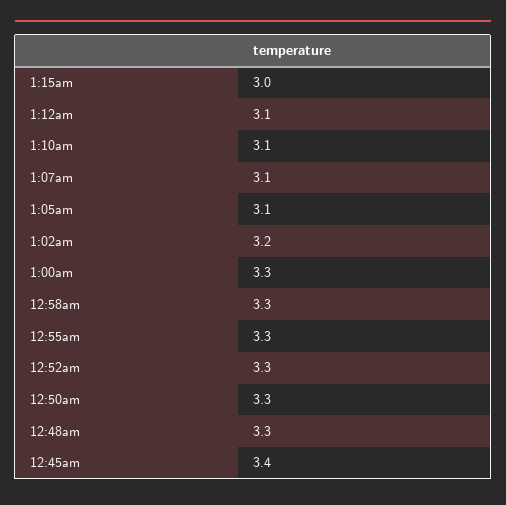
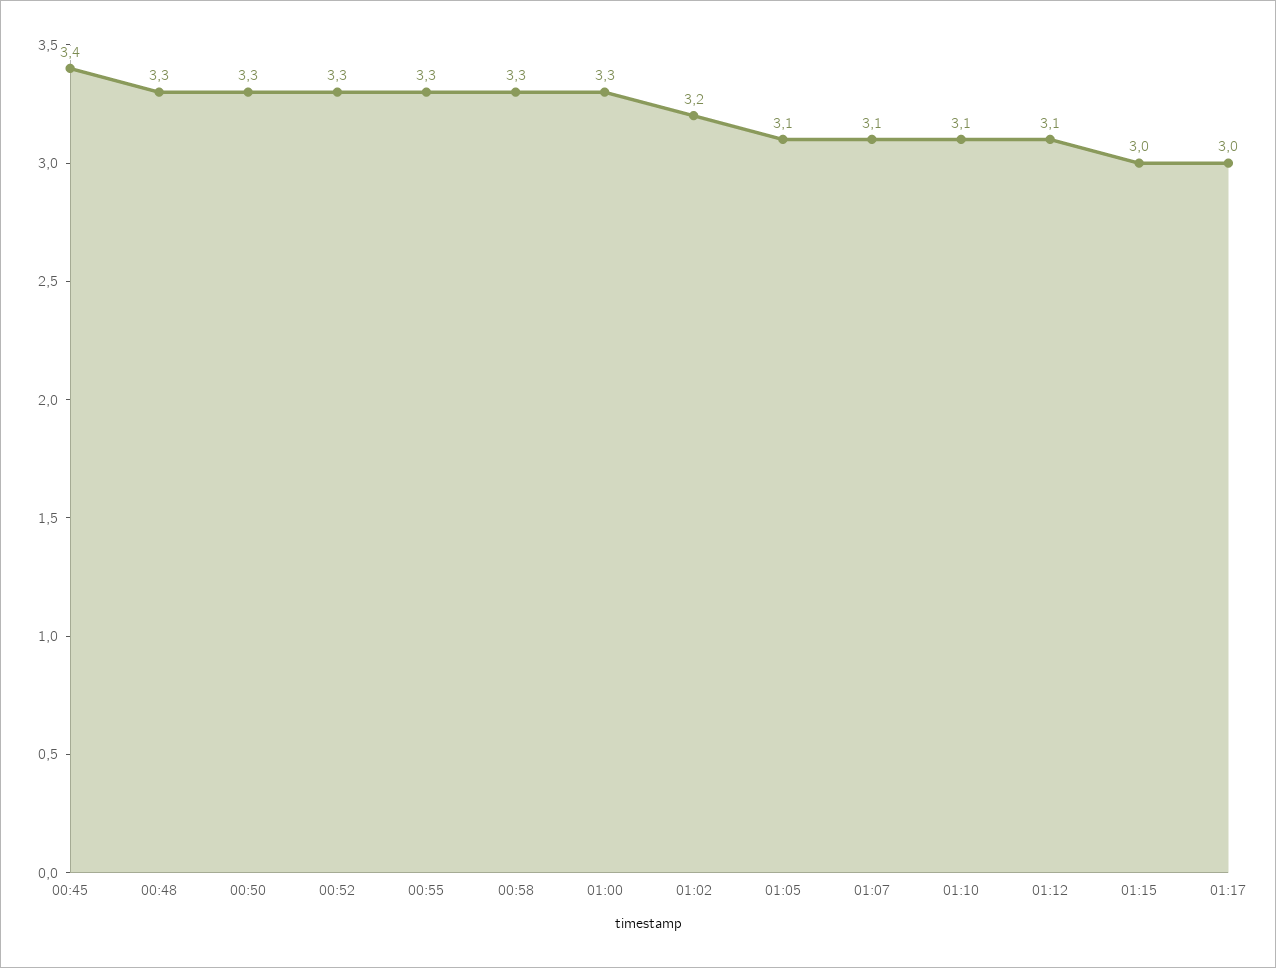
01:17: none -> 3

